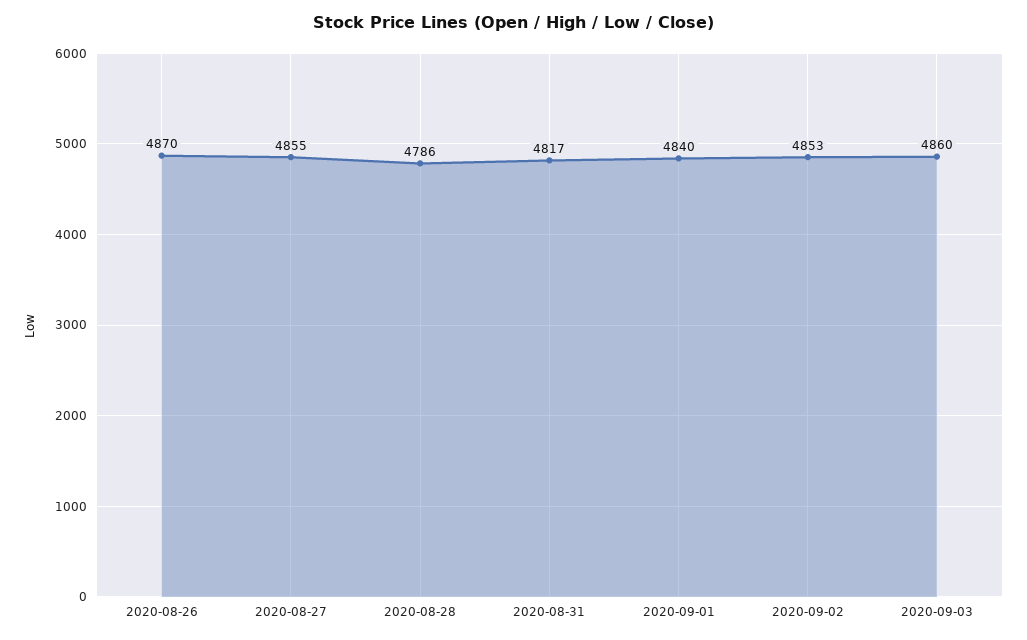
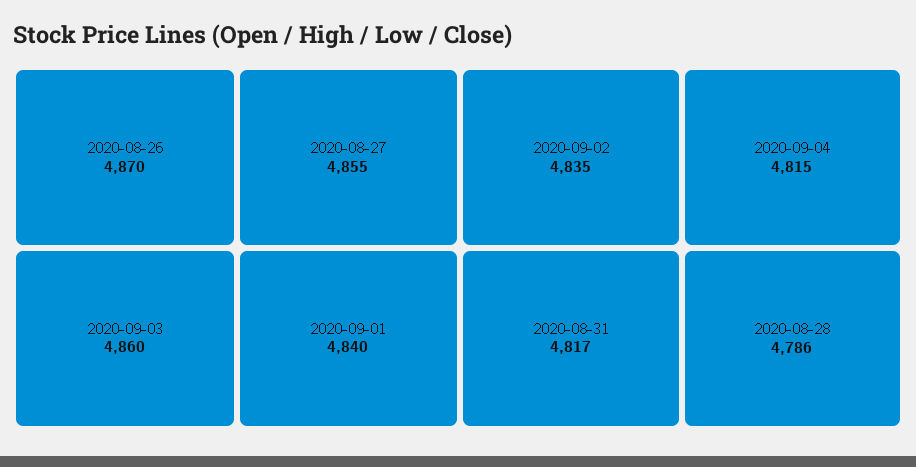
2020-09-02: 4853 -> 4835
2020-09-04: none -> 4815

